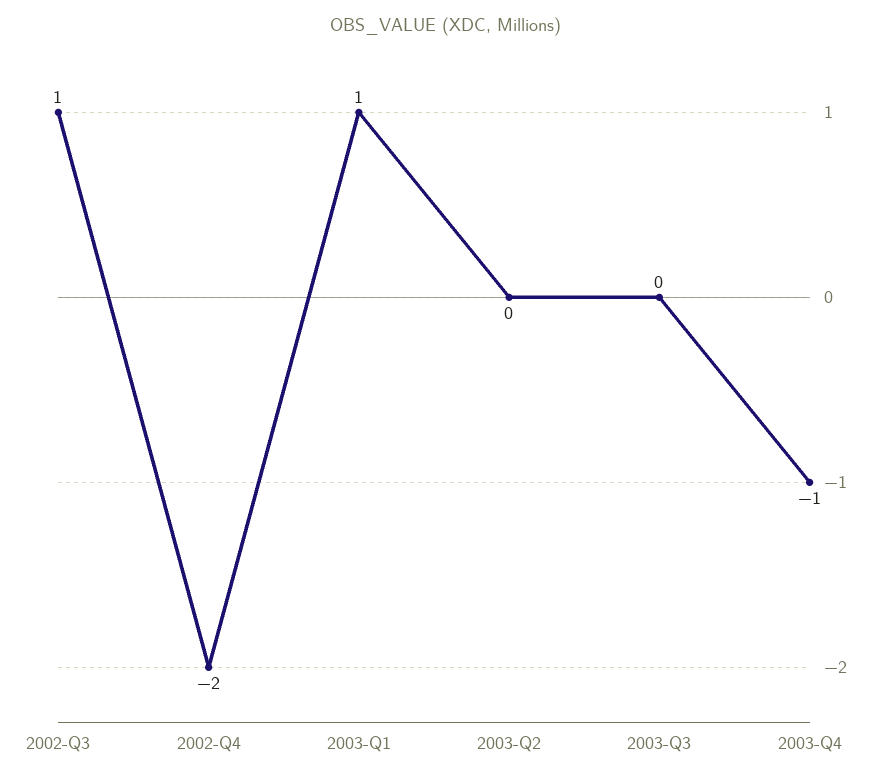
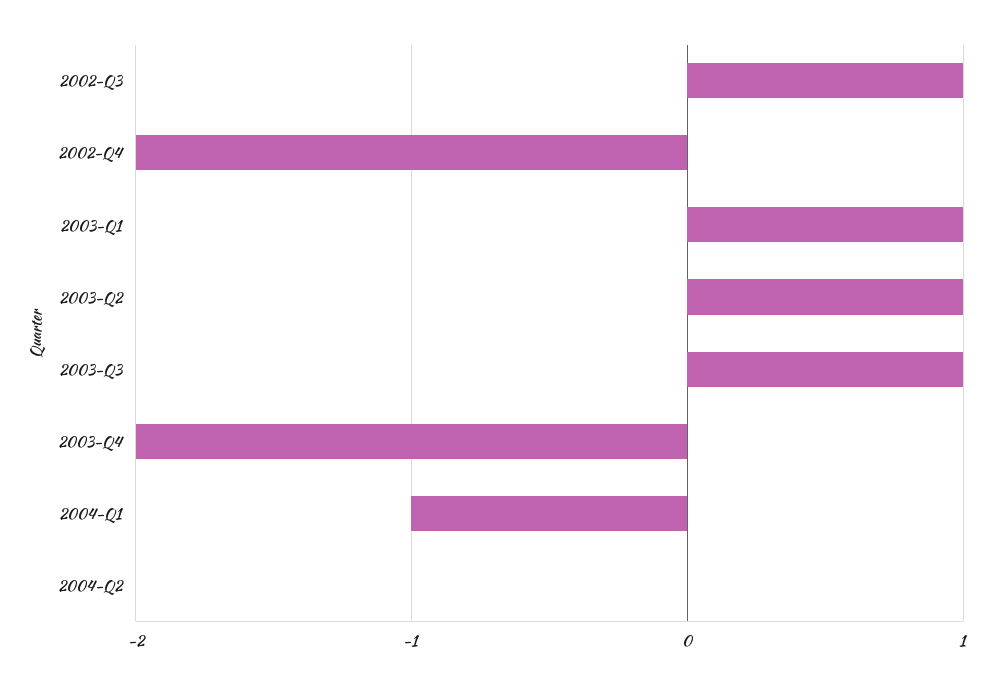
2003-Q2: 0 -> 1
2003-Q3: 0 -> 1
2003-Q4: -1 -> -2
2004-Q1: none -> -1
2004-Q2: none -> 0

